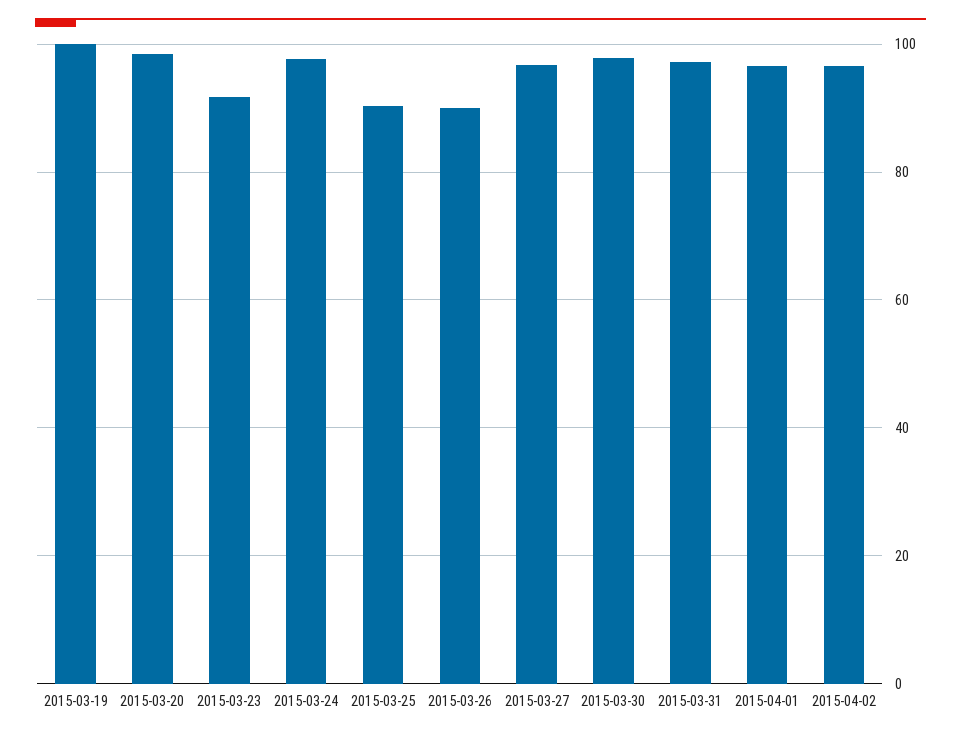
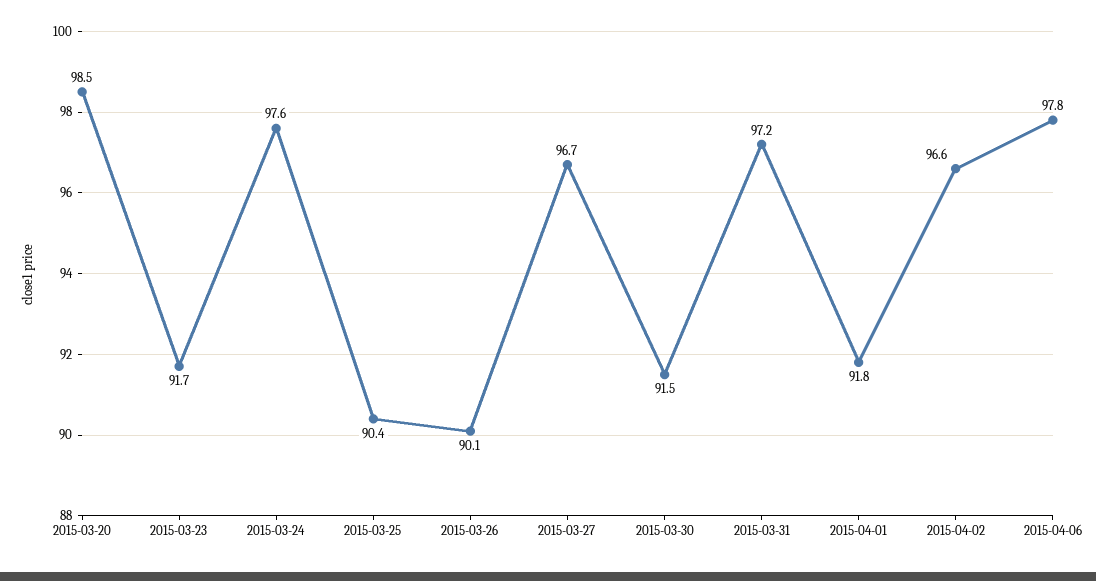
2015-03-19: 100 -> none
2015-03-30: 98 -> 91.5
2015-04-01: 96 -> 91.8
2015-04-06: none -> 97.8

